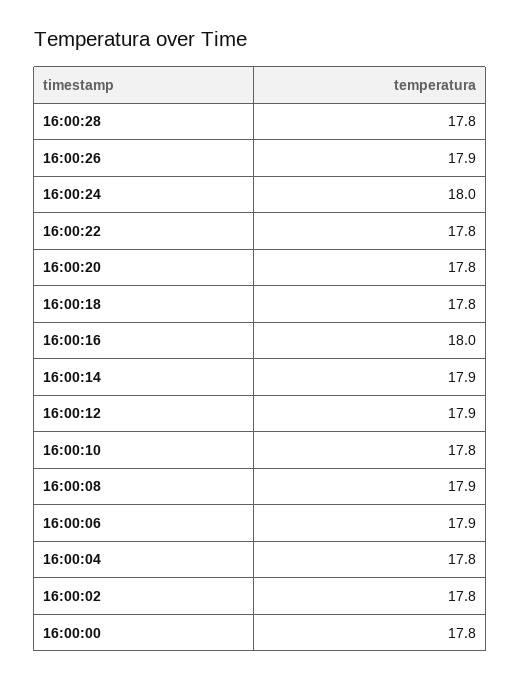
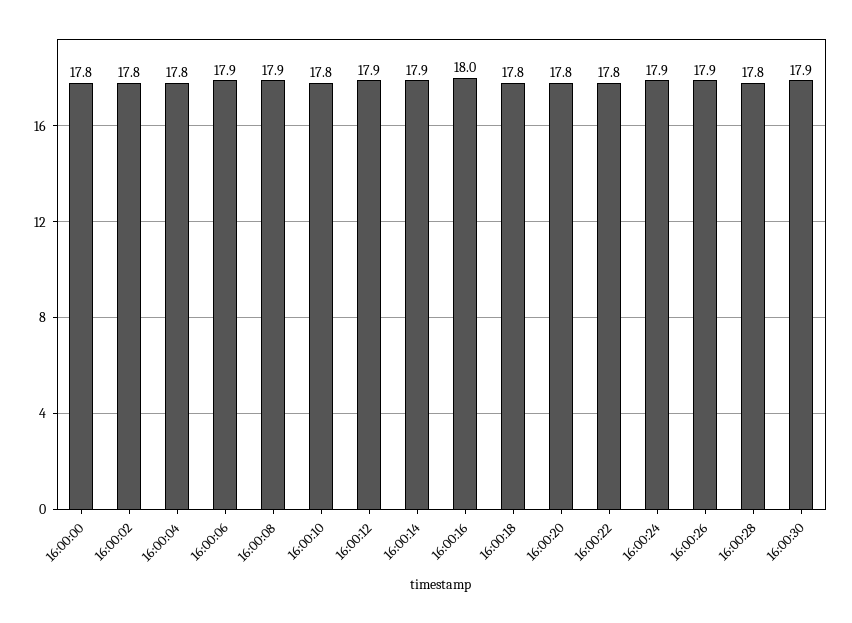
16:00:24: 18 -> 17.9
16:00:30: none -> 17.9

